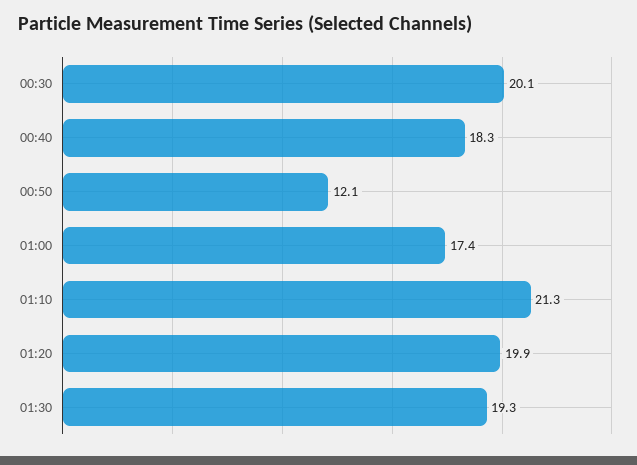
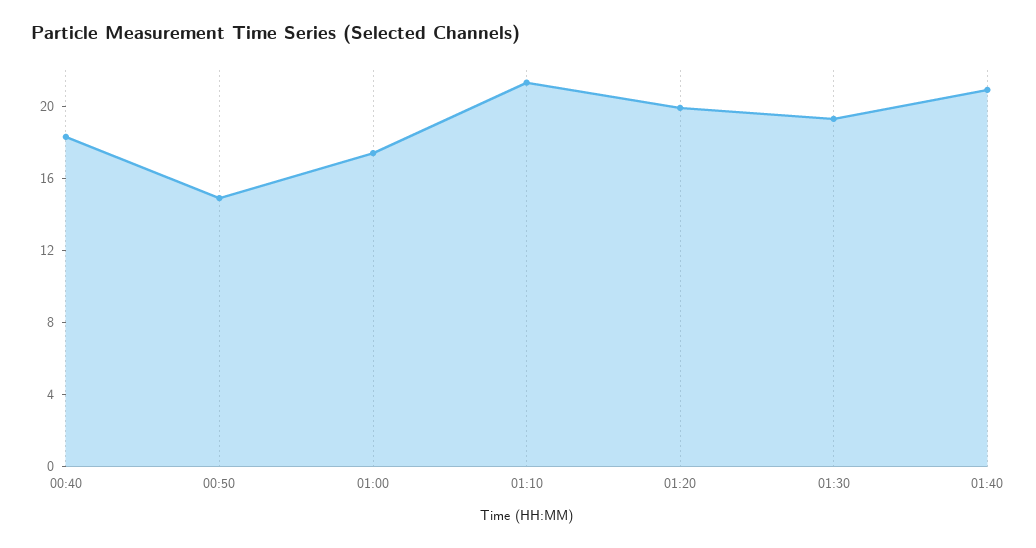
00:30: 20.1 -> none
00:50: 12.1 -> 15
01:40: none -> 21

